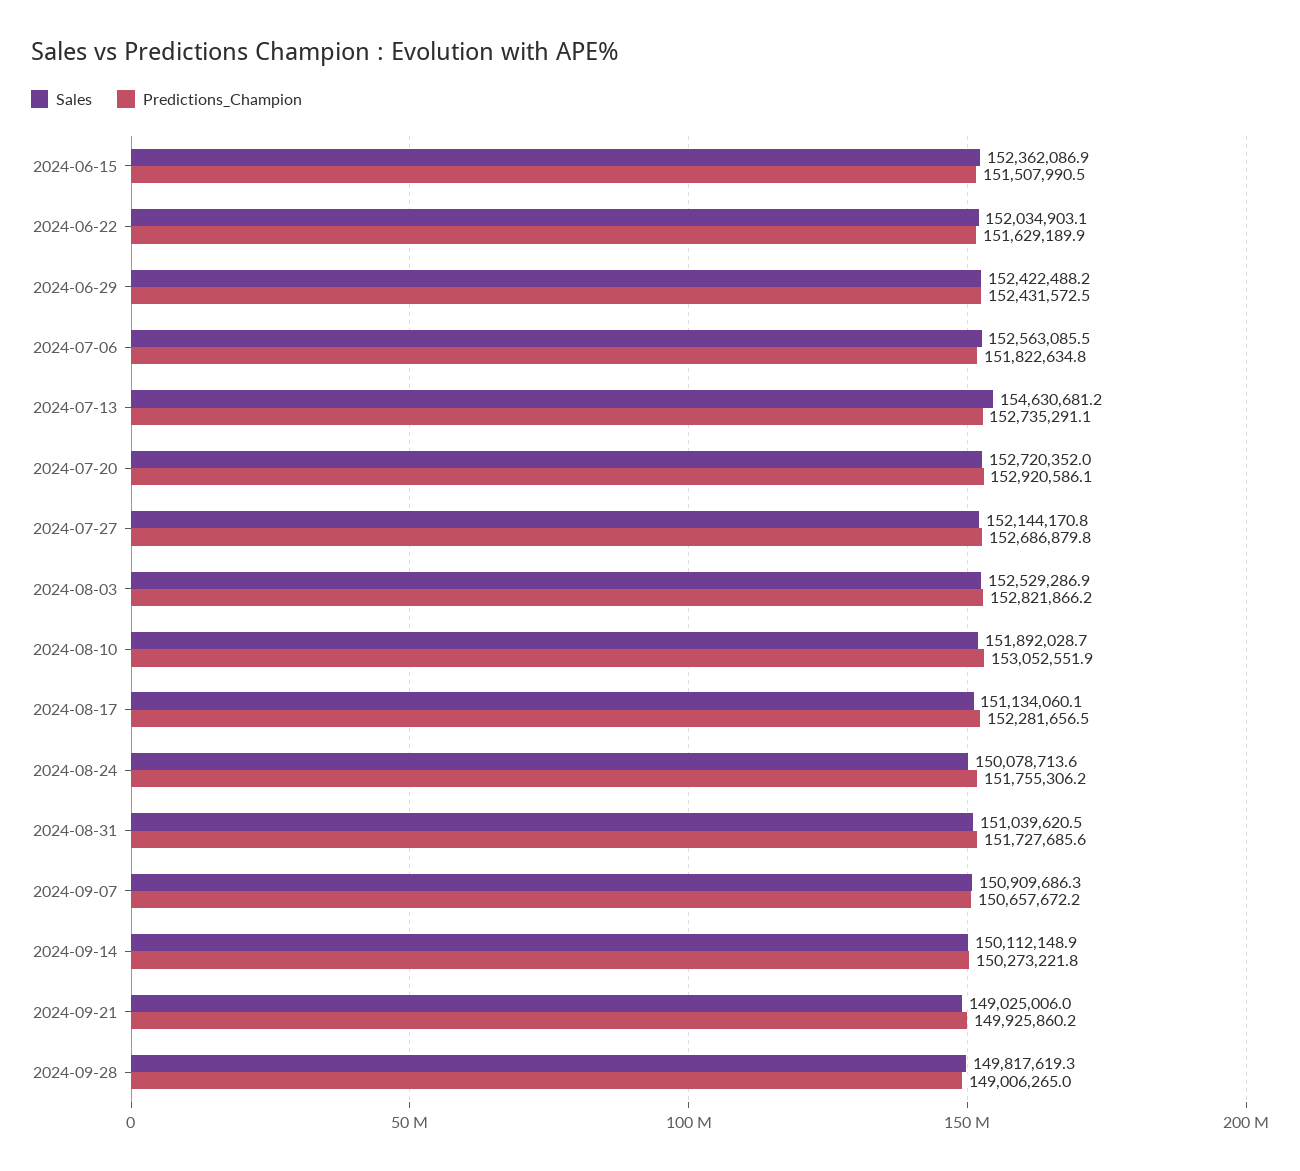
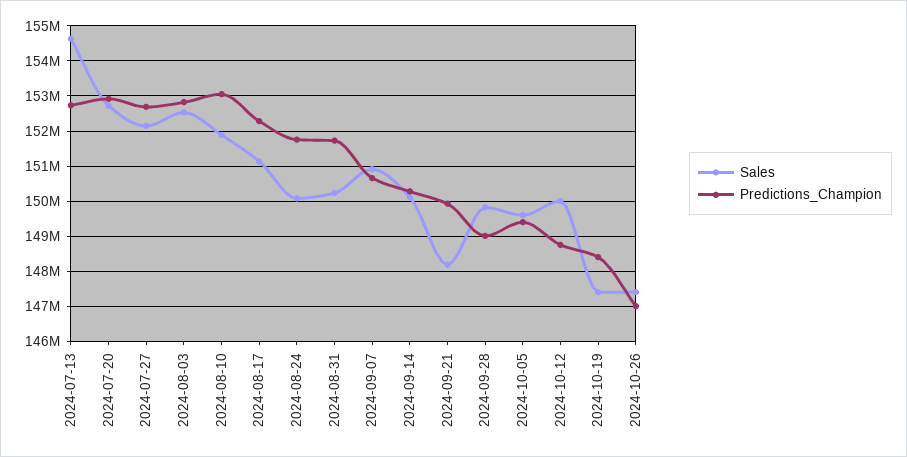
Sales, 2024-06-15: 152362086.9 -> none
Predictions_Champion, 2024-06-15: 151507990.5 -> none
Sales, 2024-06-22: 152034903.1 -> none
Predictions_Champion, 2024-06-22: 151629189.9 -> none
Sales, 2024-06-29: 152422488.2 -> none
Predictions_Champion, 2024-06-29: 152431572.5 -> none
Sales, 2024-07-06: 152563085.5 -> none
Predictions_Champion, 2024-07-06: 151822634.8 -> none
Sales, 2024-08-31: 151039620.5 -> 150200000
Sales, 2024-09-21: 149025006 -> 148200000
Sales, 2024-10-05: none -> 149600000
Predictions_Champion, 2024-10-05: none -> 149400000
Sales, 2024-10-12: none -> 150000000
Predictions_Champion, 2024-10-12: none -> 148800000
Sales, 2024-10-19: none -> 147400000
Predictions_Champion, 2024-10-19: none -> 148400000
Sales, 2024-10-26: none -> 147400000
Predictions_Champion, 2024-10-26: none -> 147000000

